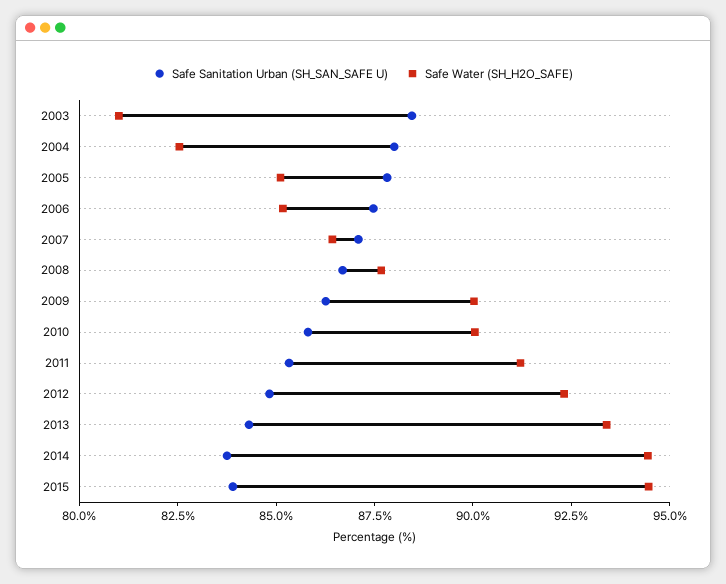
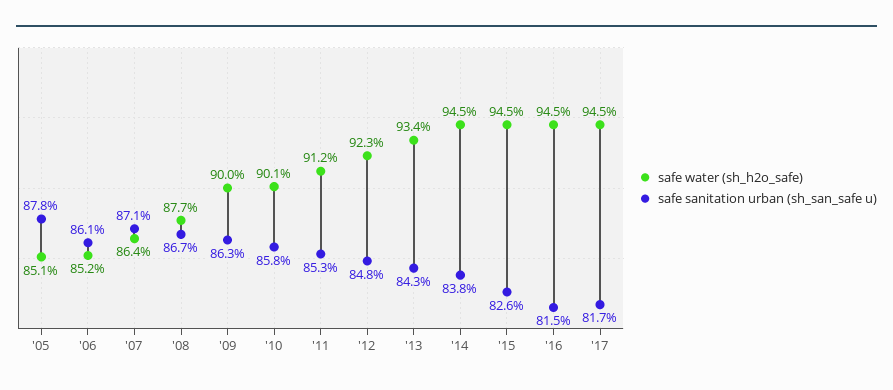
Safe Sanitation Urban (SH_SAN_SAFE U), 2003: 88.5 -> none
Safe Water (SH_H2O_SAFE), 2003: 81 -> none
Safe Sanitation Urban (SH_SAN_SAFE U), 2004: 88 -> none
Safe Water (SH_H2O_SAFE), 2004: 82.5 -> none
Safe Sanitation Urban (SH_SAN_SAFE U), 2006: 87.5 -> 86.1
Safe Sanitation Urban (SH_SAN_SAFE U), 2015: 84 -> 82.6
Safe Water (SH_H2O_SAFE), '16: none -> 94.5
Safe Sanitation Urban (SH_SAN_SAFE U), '16: none -> 81.5
Safe Water (SH_H2O_SAFE), '17: none -> 94.5
Safe Sanitation Urban (SH_SAN_SAFE U), '17: none -> 81.7

